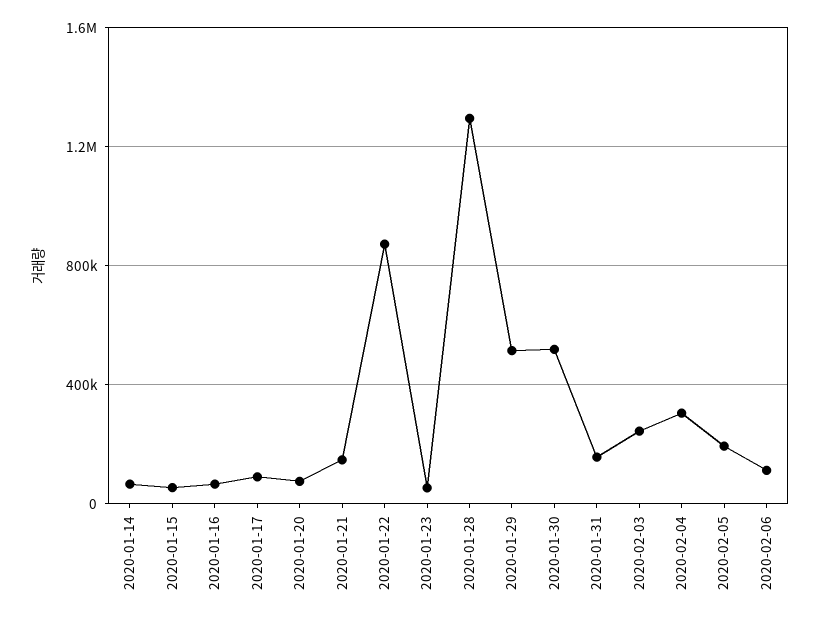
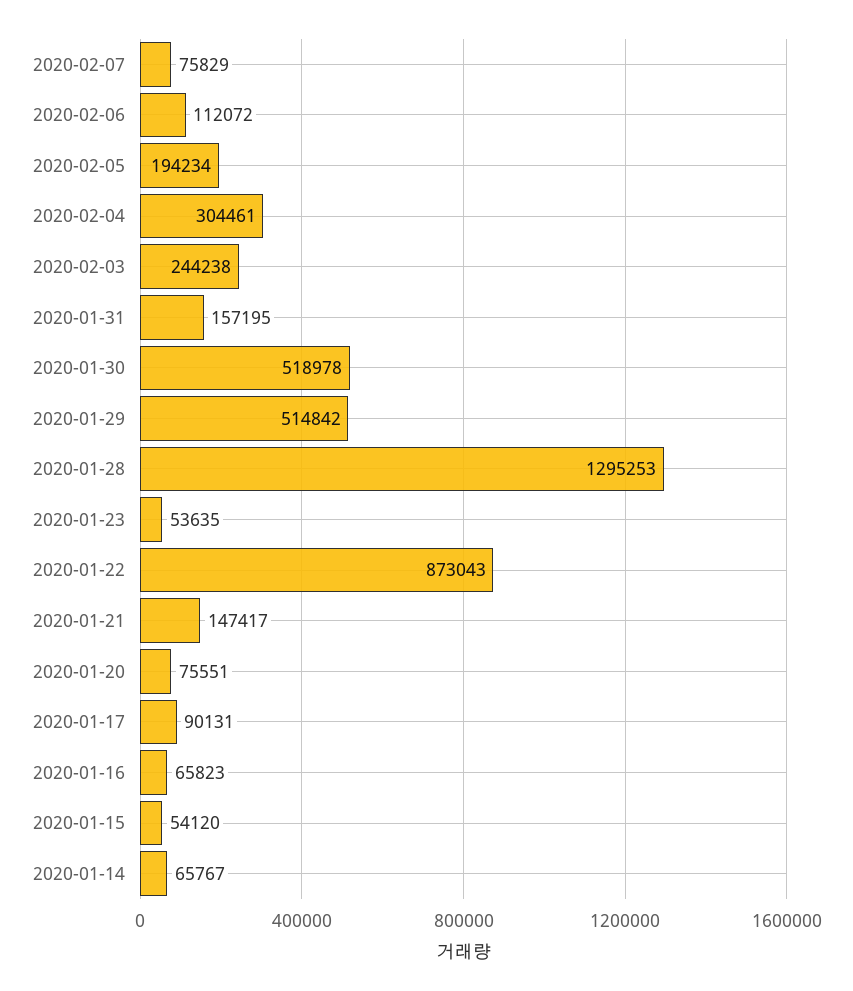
2020-02-07: none -> 75829

